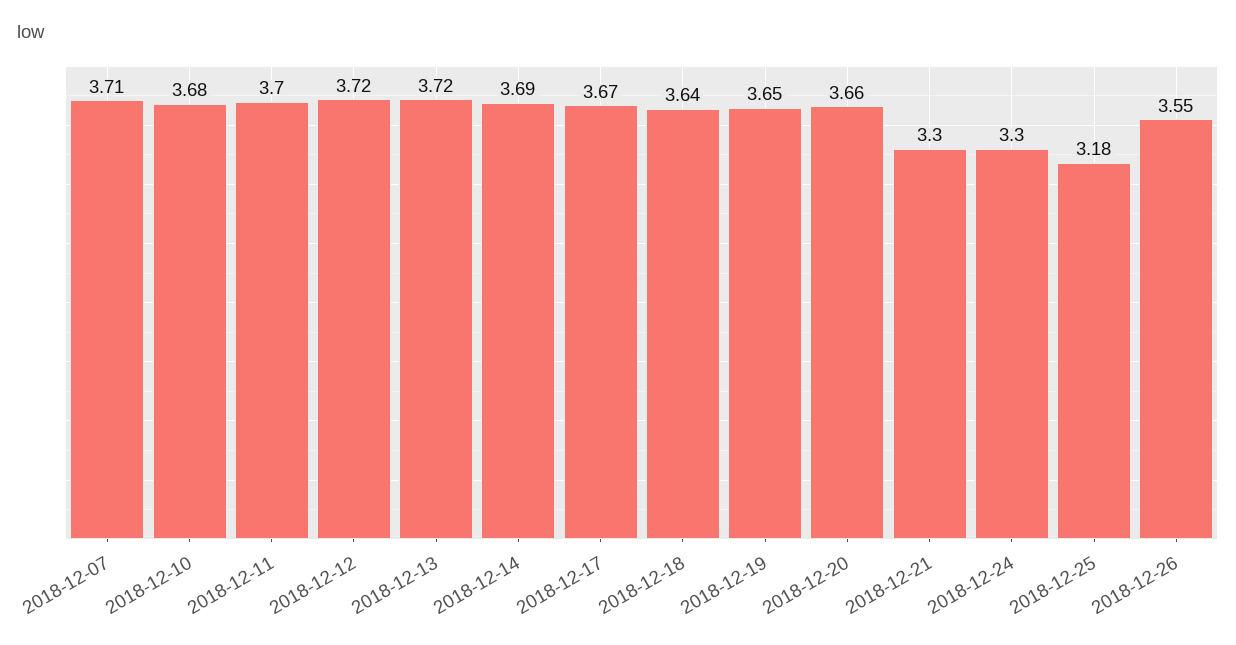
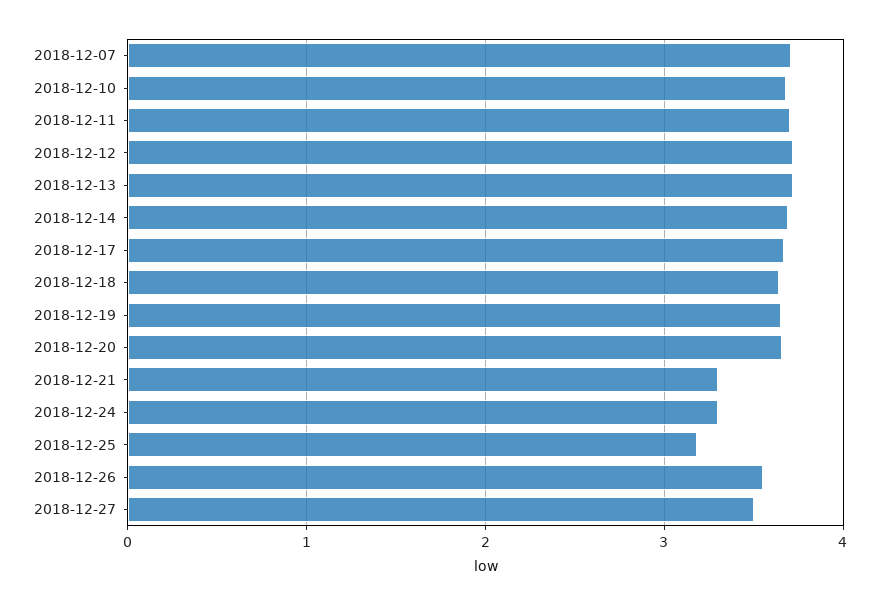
2018-12-27: none -> 3.5

